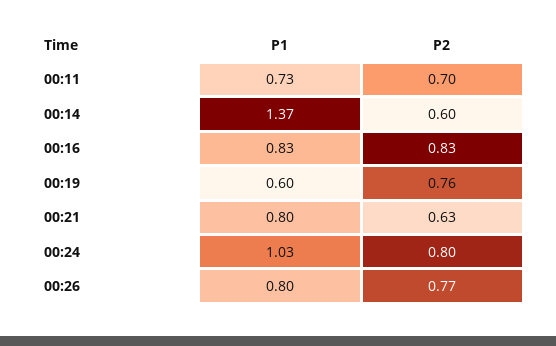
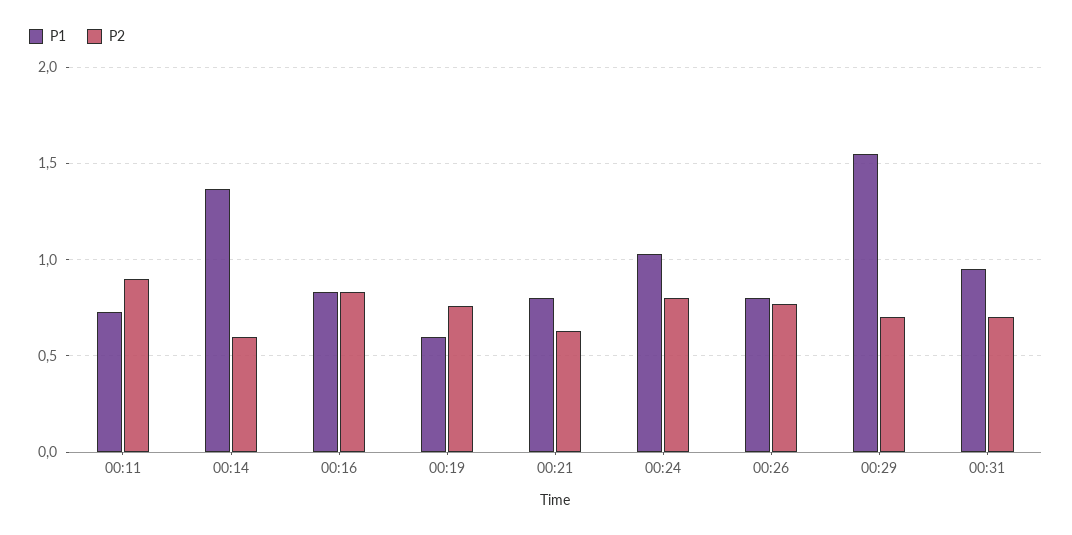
P2, 00:11: 0.7 -> 0.9
P1, 00:29: none -> 1.55
P2, 00:29: none -> 0.7
P1, 00:31: none -> 0.95
P2, 00:31: none -> 0.7

